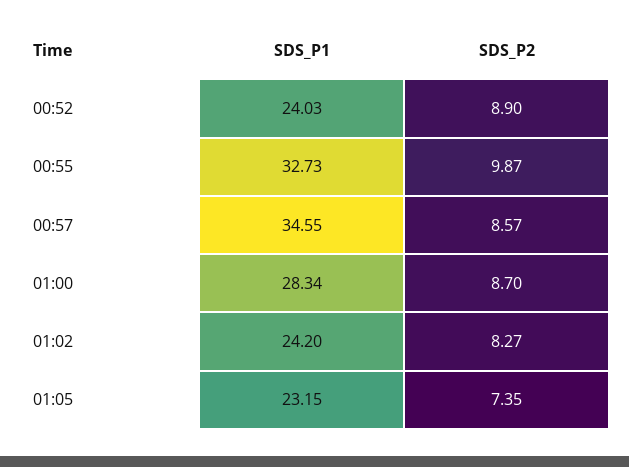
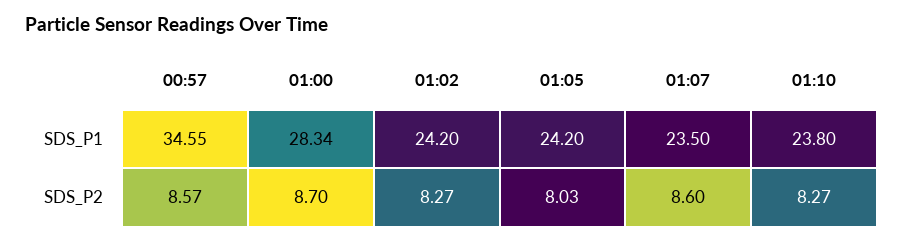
SDS_P1, 00:52: 24.03 -> none
SDS_P2, 00:52: 8.9 -> none
SDS_P1, 00:55: 32.73 -> none
SDS_P2, 00:55: 9.87 -> none
SDS_P1, 01:05: 23.15 -> 24.2
SDS_P2, 01:05: 7.35 -> 8.03
SDS_P1, 01:07: none -> 23.5
SDS_P1, 01:10: none -> 23.8
SDS_P2, 01:07: none -> 8.6
SDS_P2, 01:10: none -> 8.27

